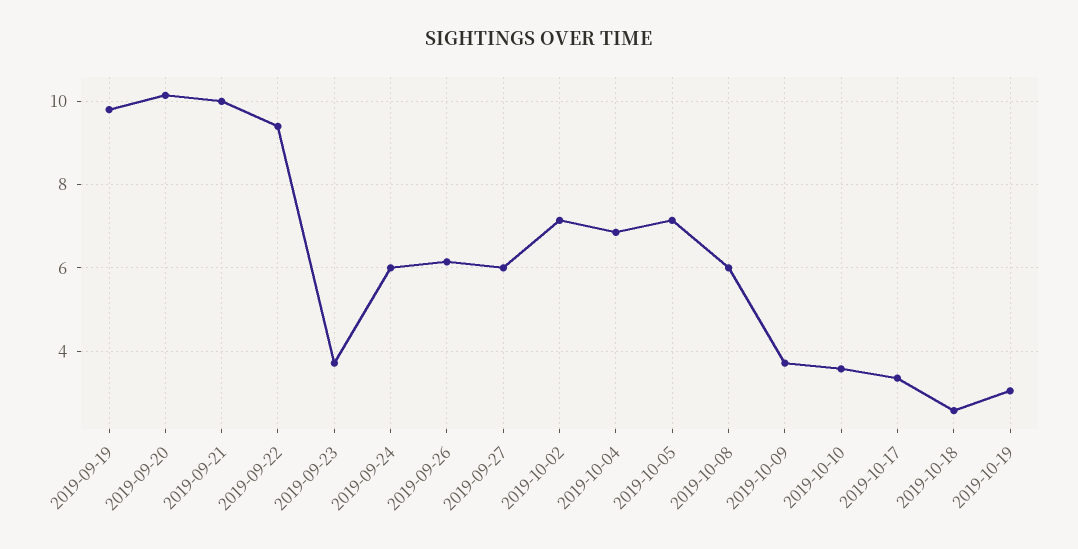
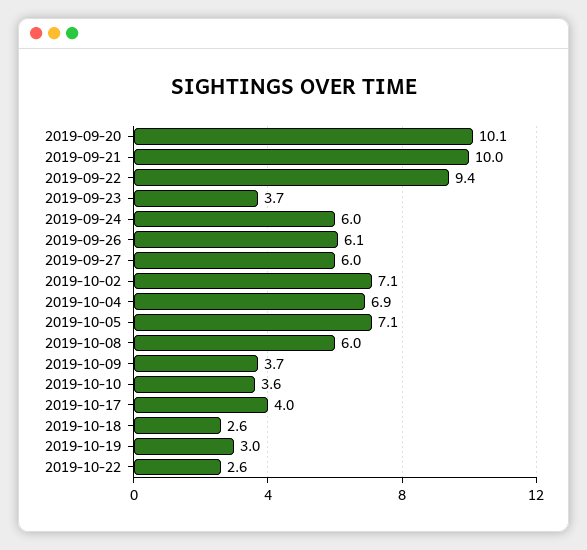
2019-09-19: 9.8 -> none
2019-10-17: 3.4 -> 4
2019-10-22: none -> 2.6

